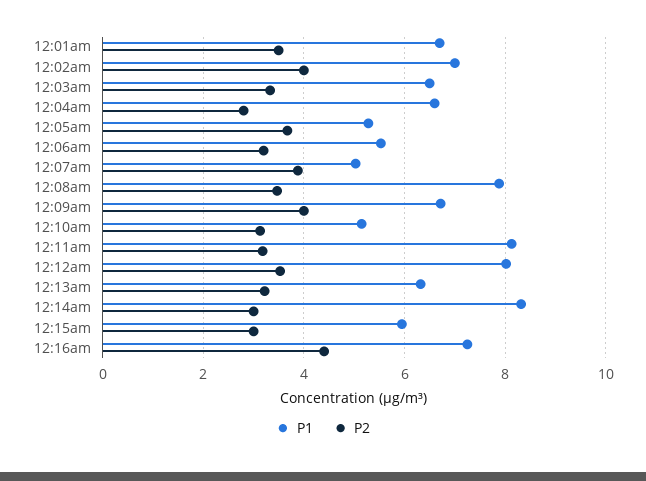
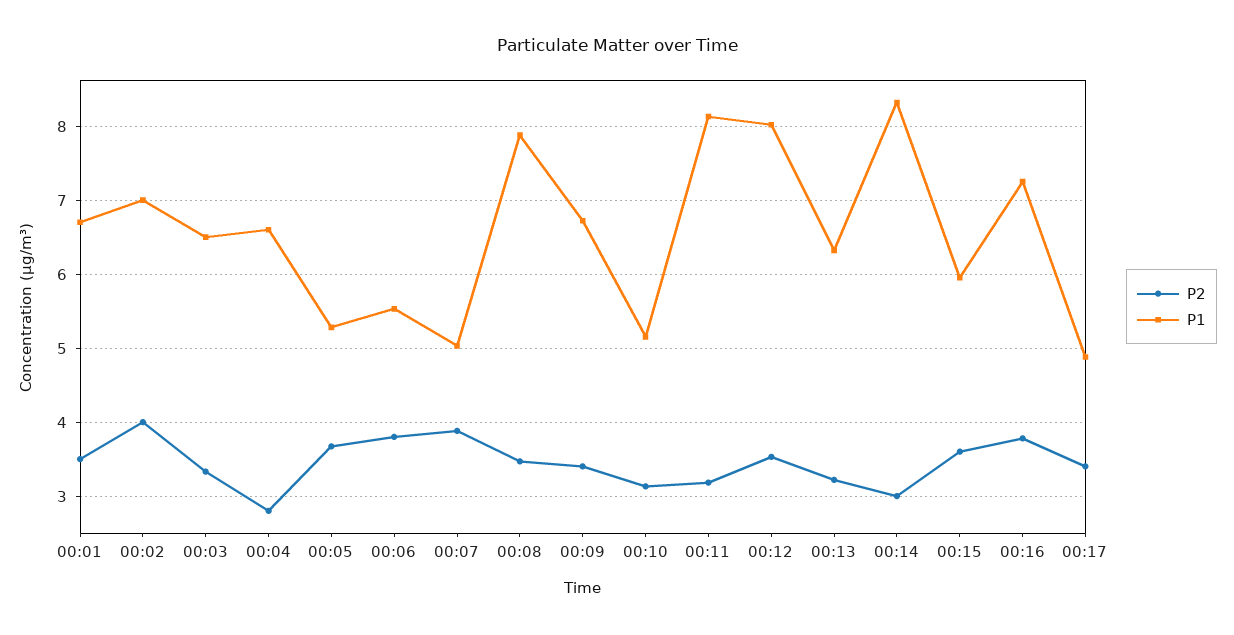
P2, 12:06am: 3.2 -> 3.8
P2, 12:09am: 4 -> 3.4
P2, 12:15am: 3 -> 3.6
P2, 12:16am: 4.4 -> 3.8
P2, 00:17: none -> 3.4
P1, 00:17: none -> 4.9

